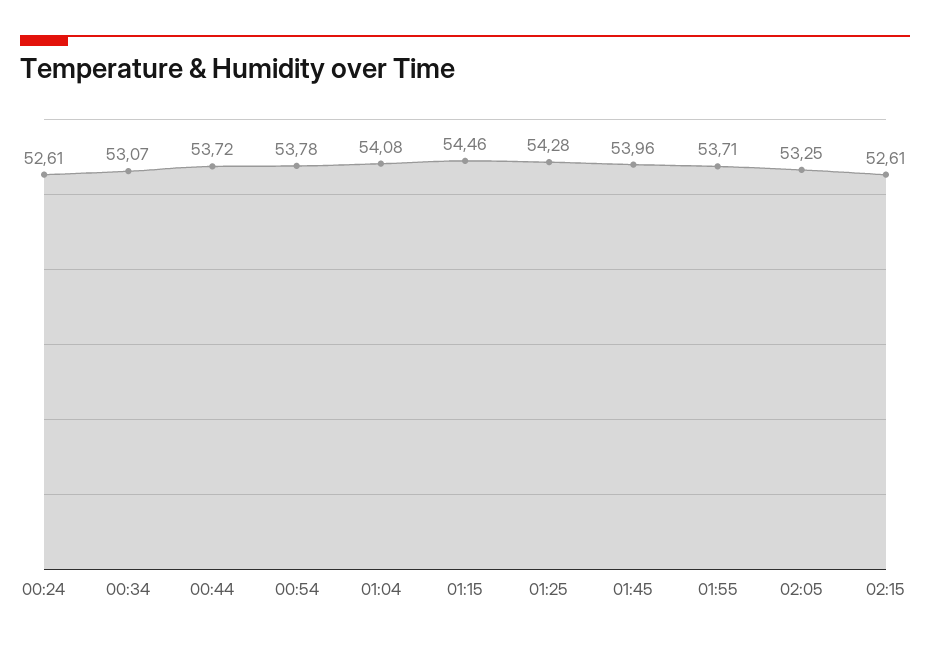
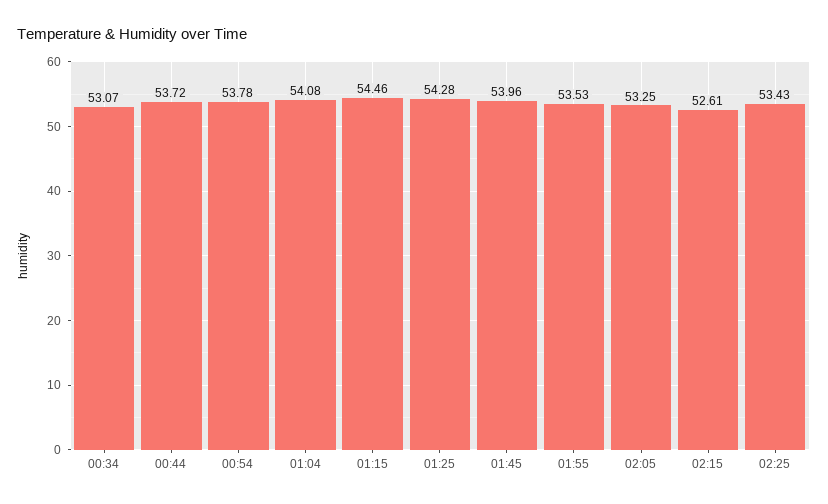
00:24: 52.61 -> none
01:55: 53.71 -> 53.53
02:25: none -> 53.43

